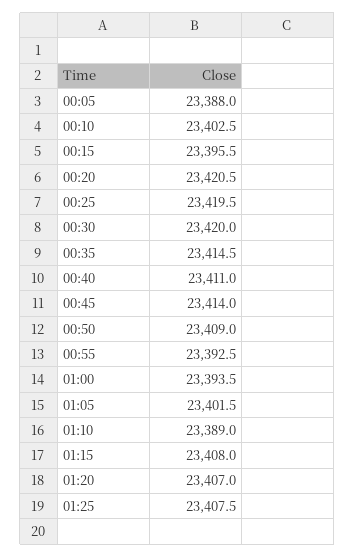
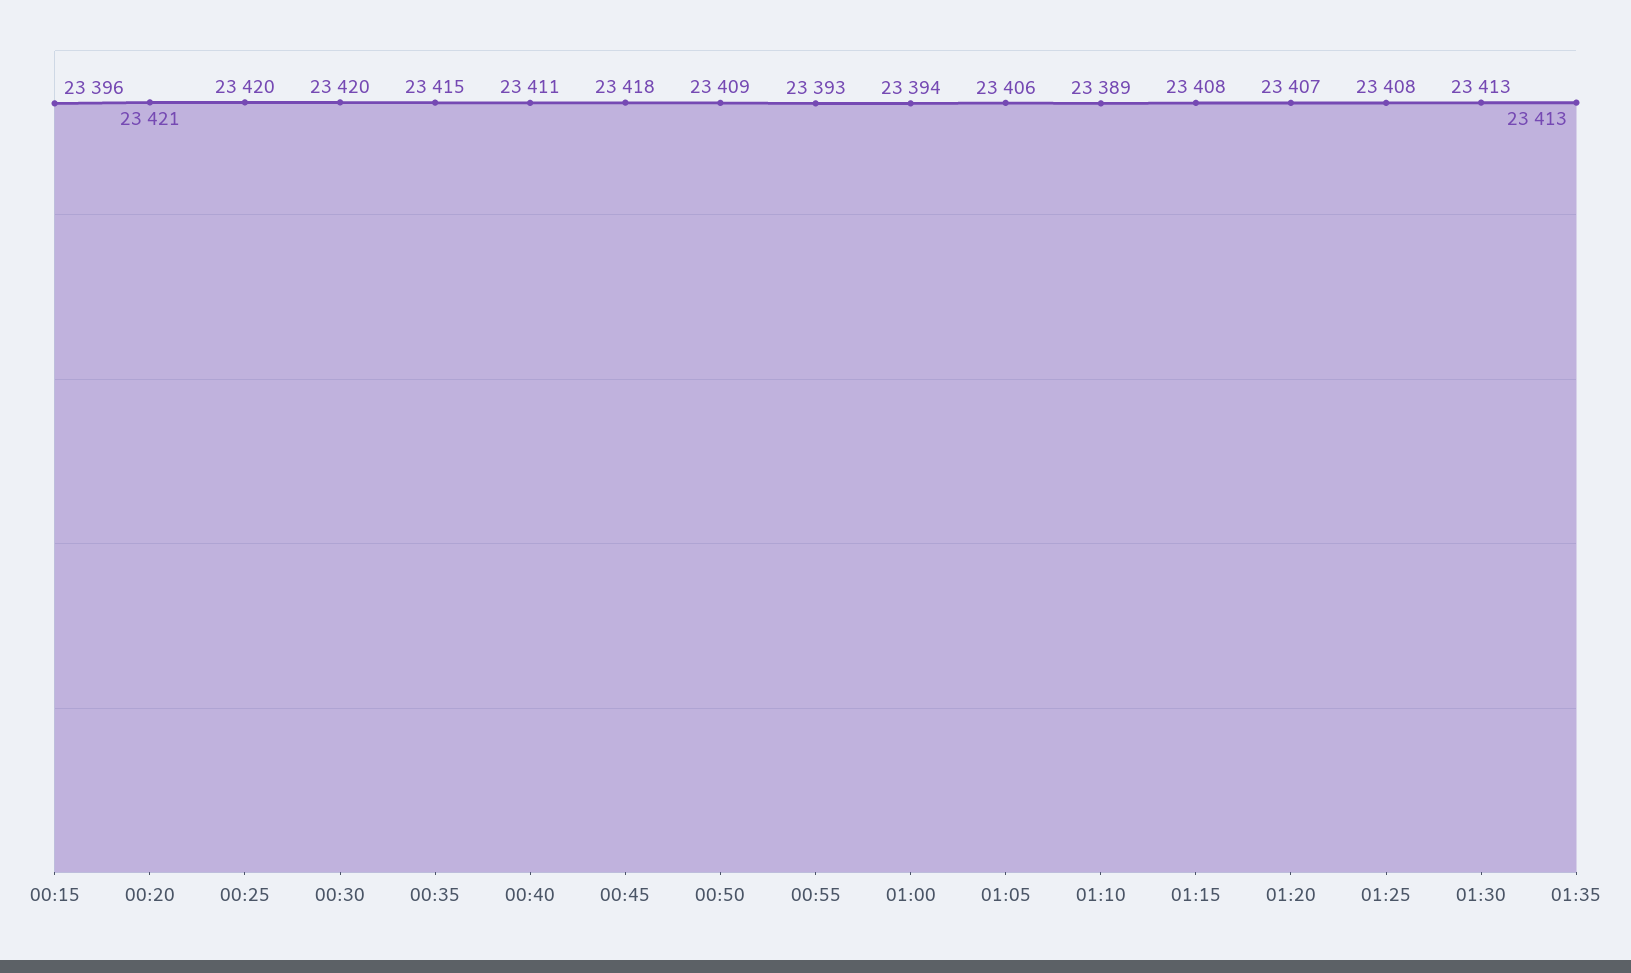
00:05: 23388 -> none
00:10: 23402.5 -> none
00:45: 23414 -> 23418
01:05: 23401.5 -> 23406
01:30: none -> 23413
01:35: none -> 23413

